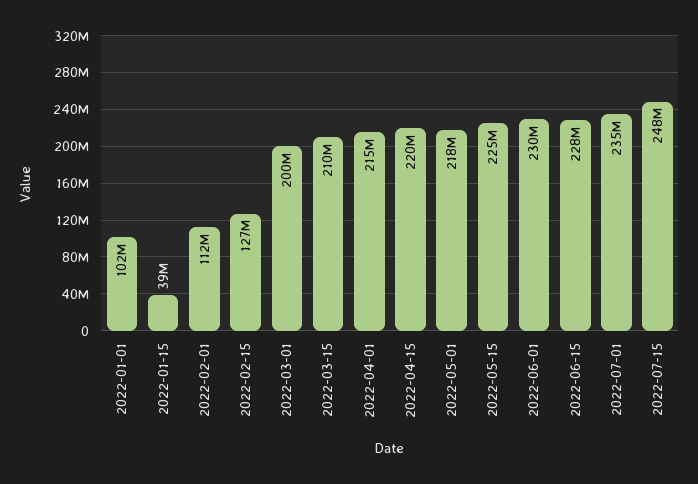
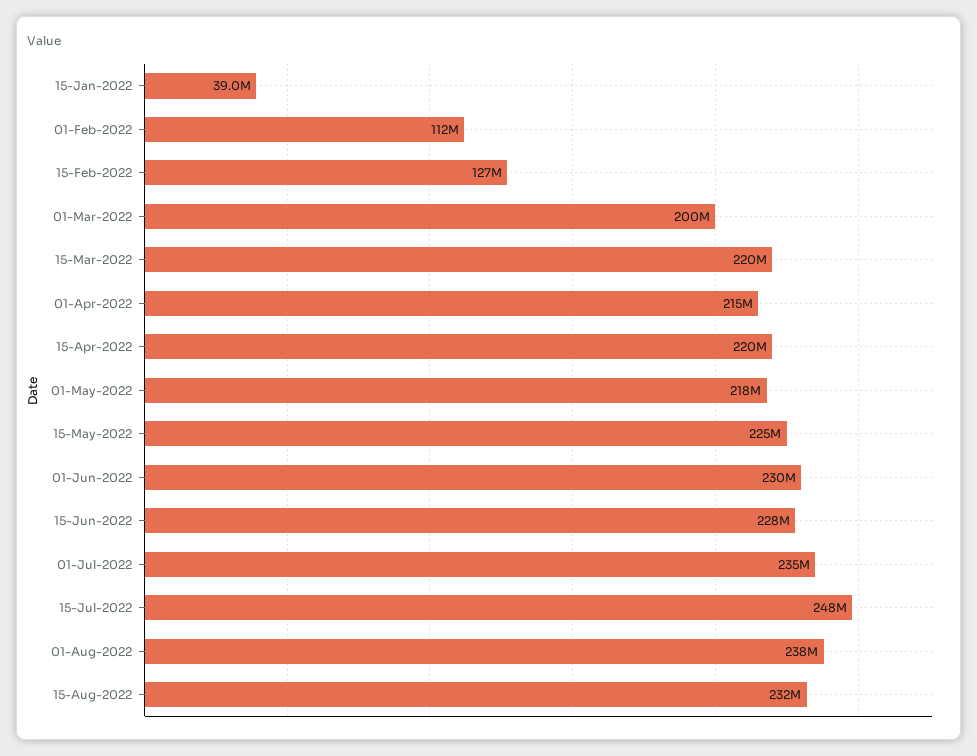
2022-01-01: 102000000 -> none
2022-03-15: 210000000 -> 220000000
01-Aug-2022: none -> 238000000
15-Aug-2022: none -> 232000000

